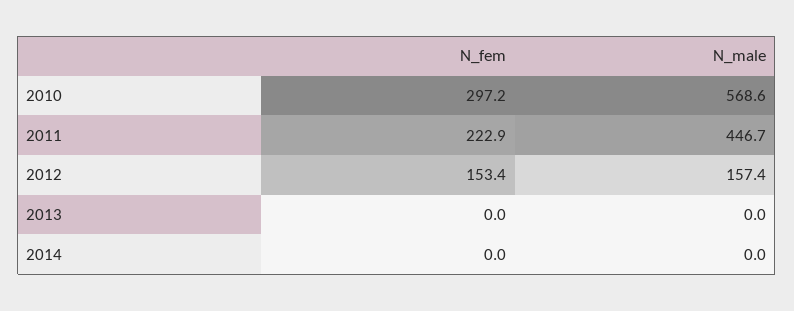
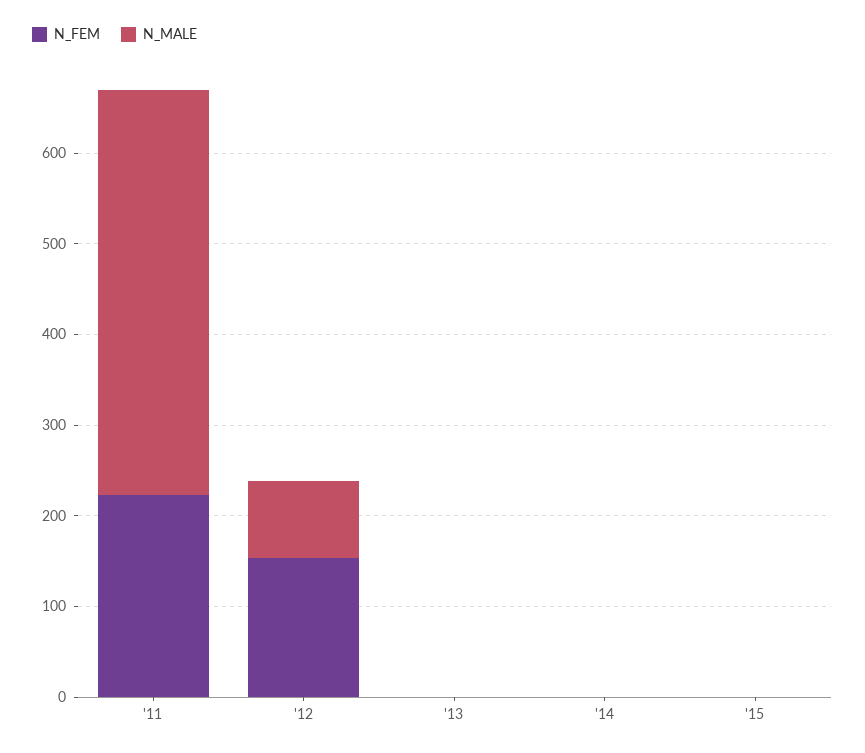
N_fem, 2010: 297.2 -> none
N_male, 2010: 568.6 -> none
N_male, 2012: 157.4 -> 80
N_fem, '15: none -> 0
N_male, '15: none -> 0

